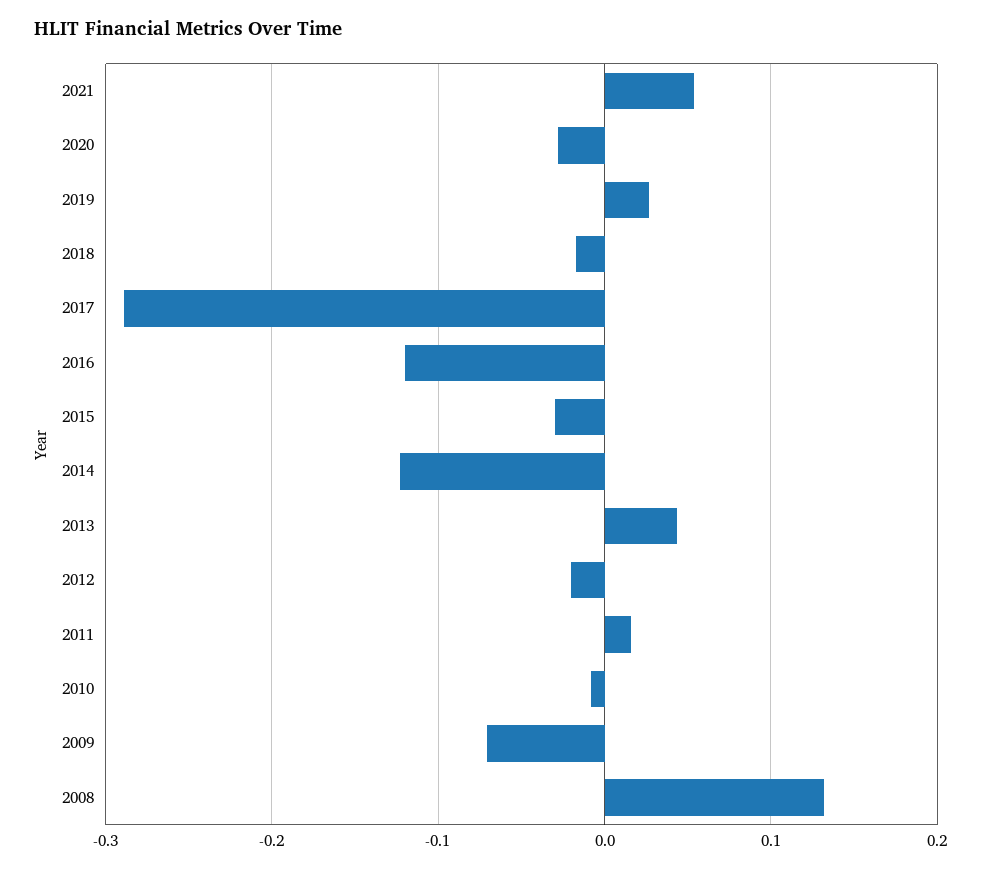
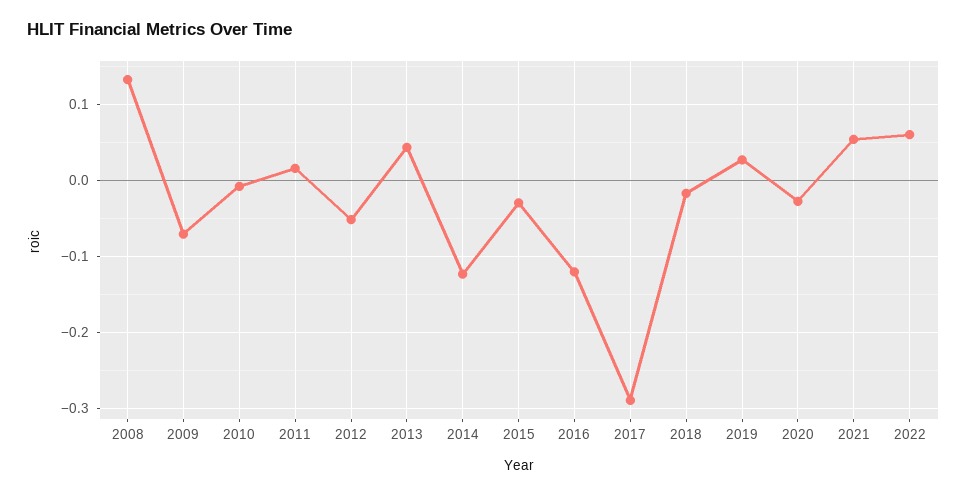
2012: -0.02 -> -0.05
2022: none -> 0.06

